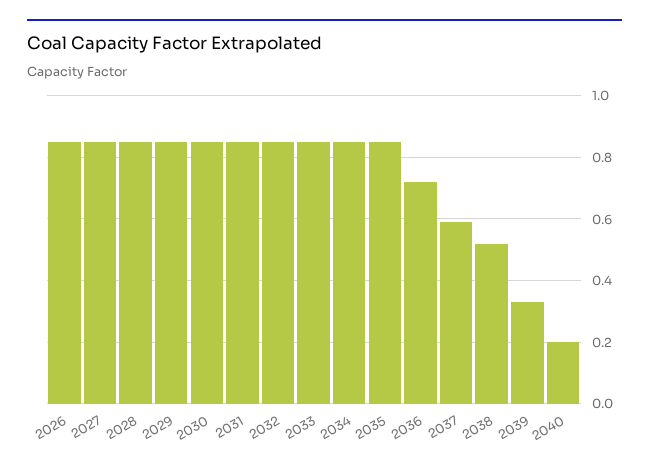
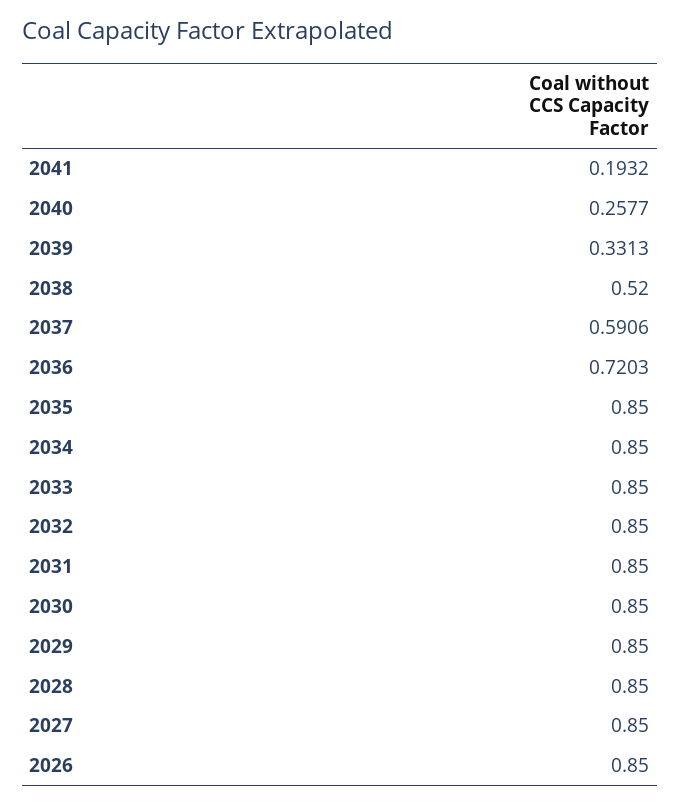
2040: 0.2 -> 0.2577
2041: none -> 0.1932

